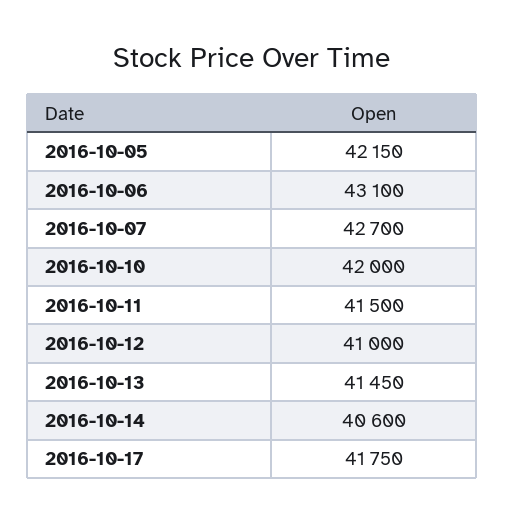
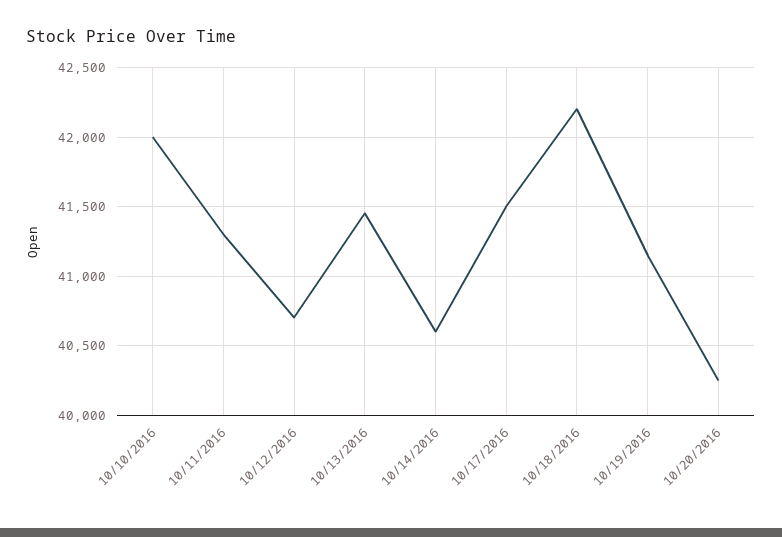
2016-10-05: 42150 -> none
2016-10-06: 43100 -> none
2016-10-07: 42700 -> none
2016-10-11: 41500 -> 41300
2016-10-12: 41000 -> 40700
2016-10-17: 41750 -> 41500
10/18/2016: none -> 42200
10/19/2016: none -> 41150
10/20/2016: none -> 40250

